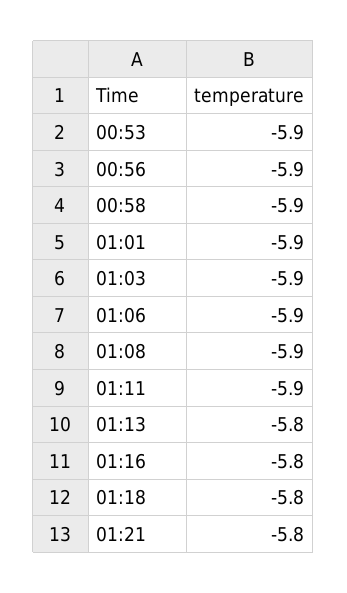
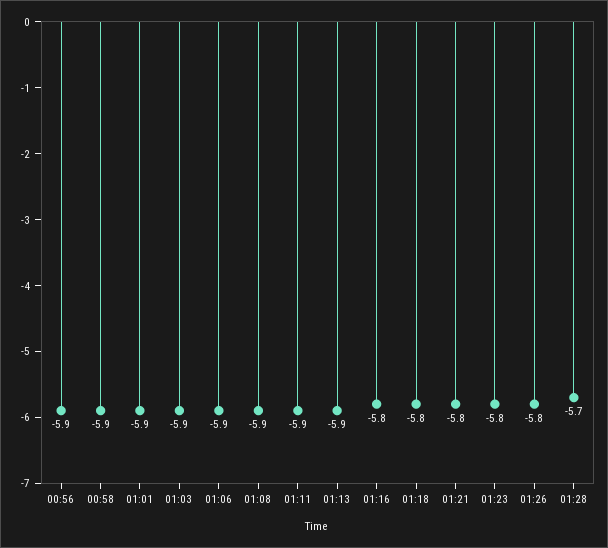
00:53: -5.9 -> none
01:13: -5.8 -> -5.9
01:23: none -> -5.8
01:26: none -> -5.8
01:28: none -> -5.7

